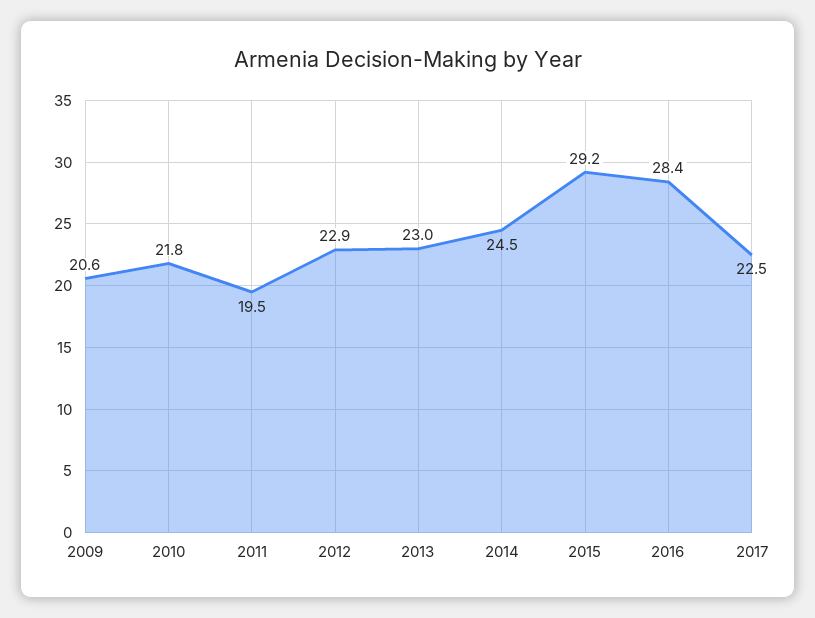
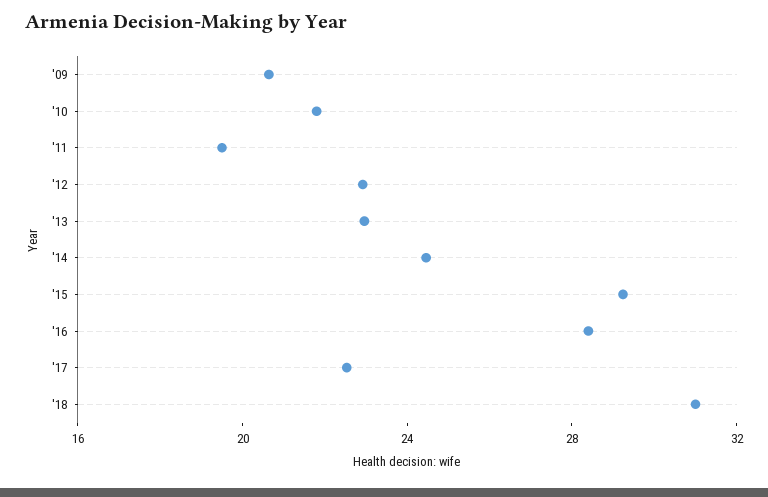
'18: none -> 31

